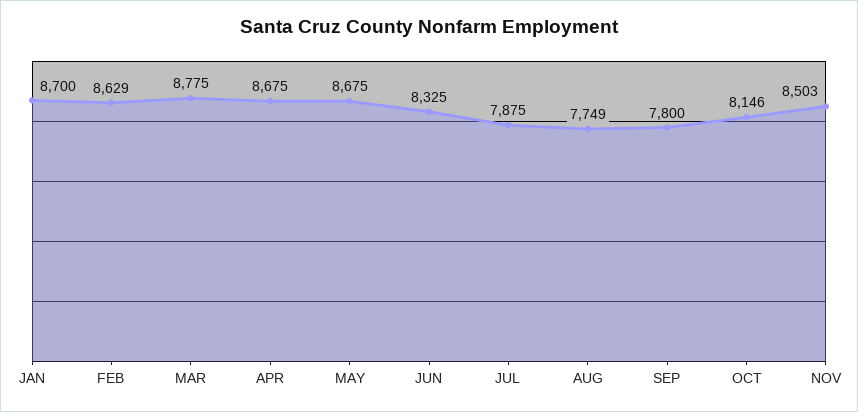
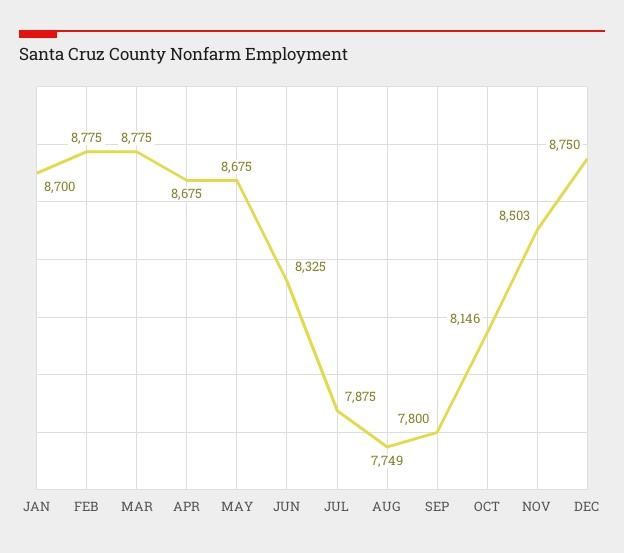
FEB: 8629 -> 8775
DEC: none -> 8750

